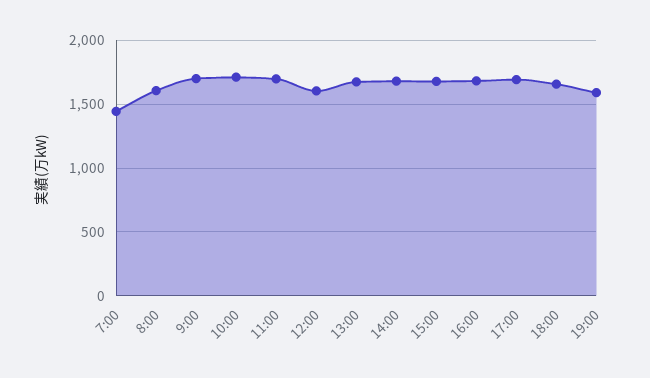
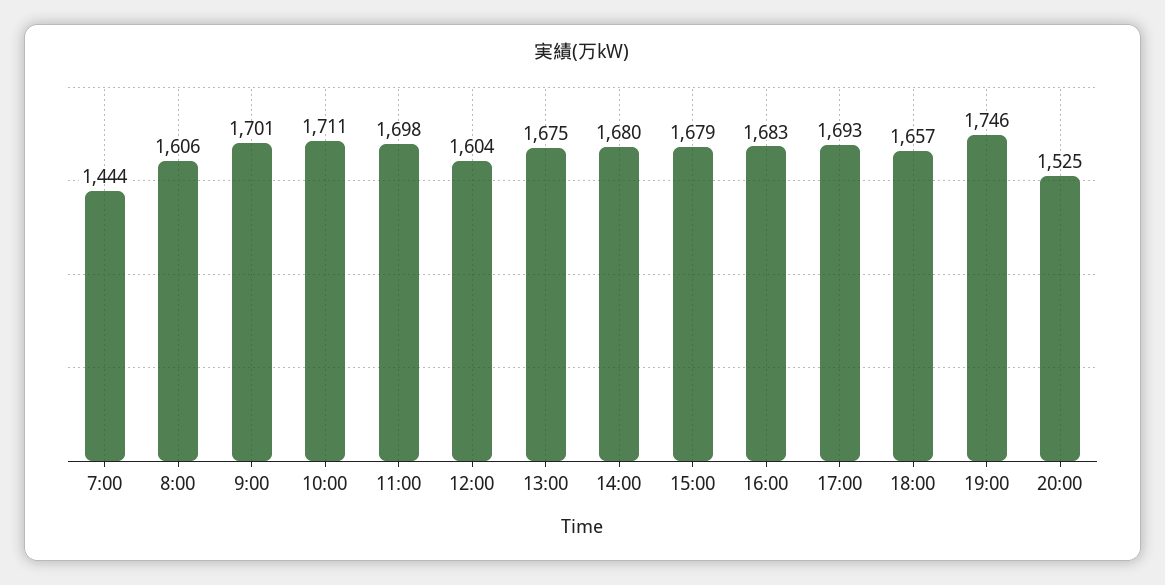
19:00: 1600 -> 1746
20:00: none -> 1525

